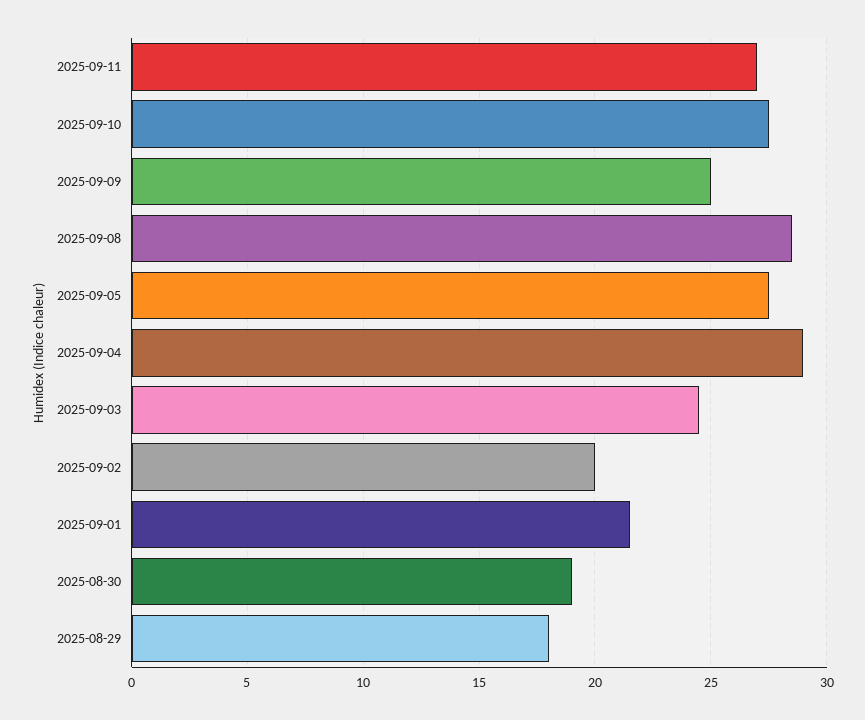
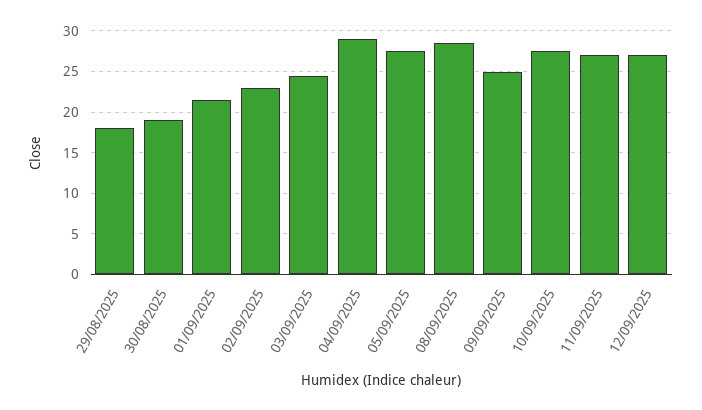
2025-09-02: 20 -> 23
12/09/2025: none -> 27

